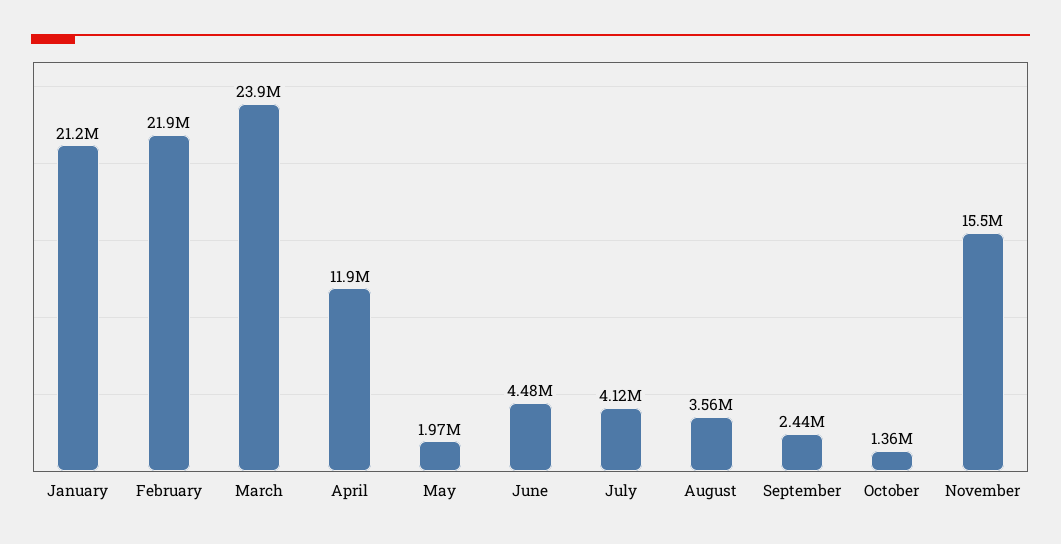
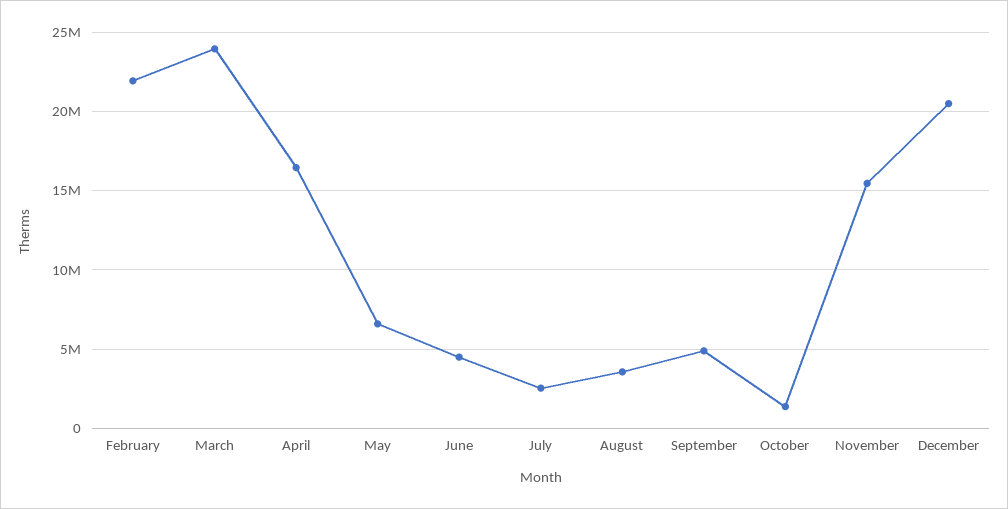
January: 21200000 -> none
April: 11900000 -> 16500000
May: 1970000 -> 6500000
July: 4120000 -> 2500000
September: 2440000 -> 5000000
December: none -> 20500000

